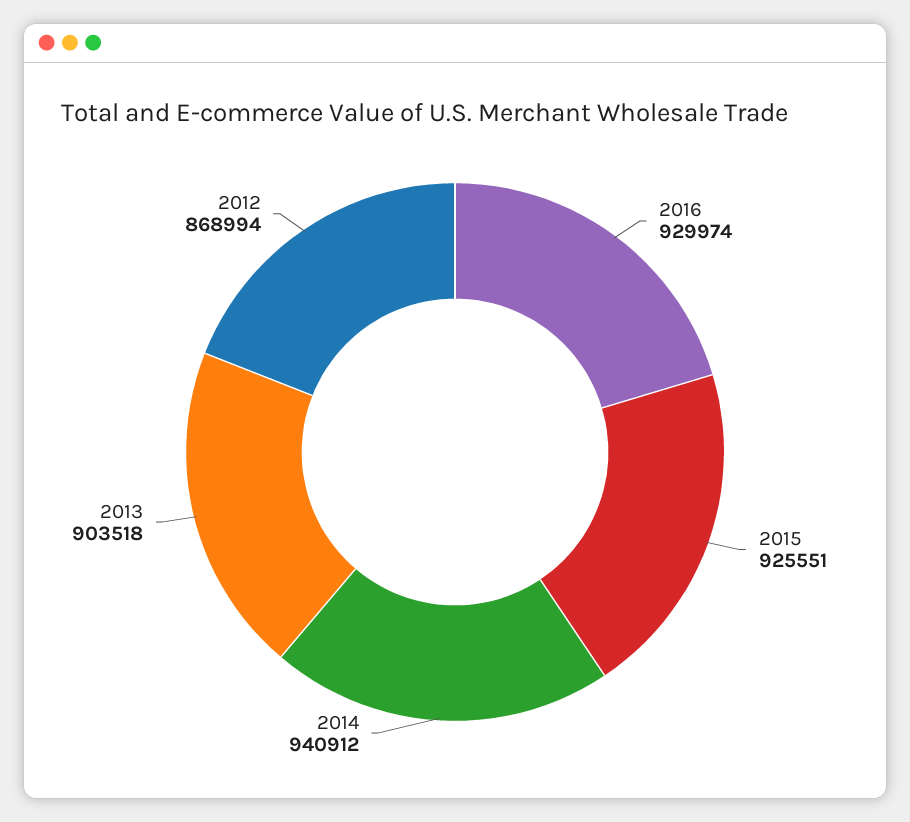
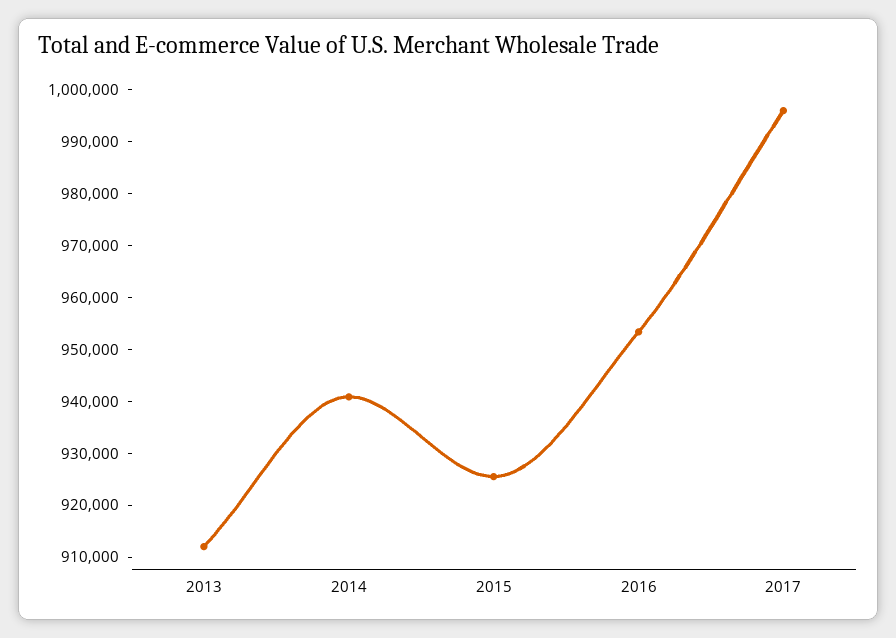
2016: 929974 -> 954000
2013: 903518 -> 912000
2012: 868994 -> none
2017: none -> 996000

